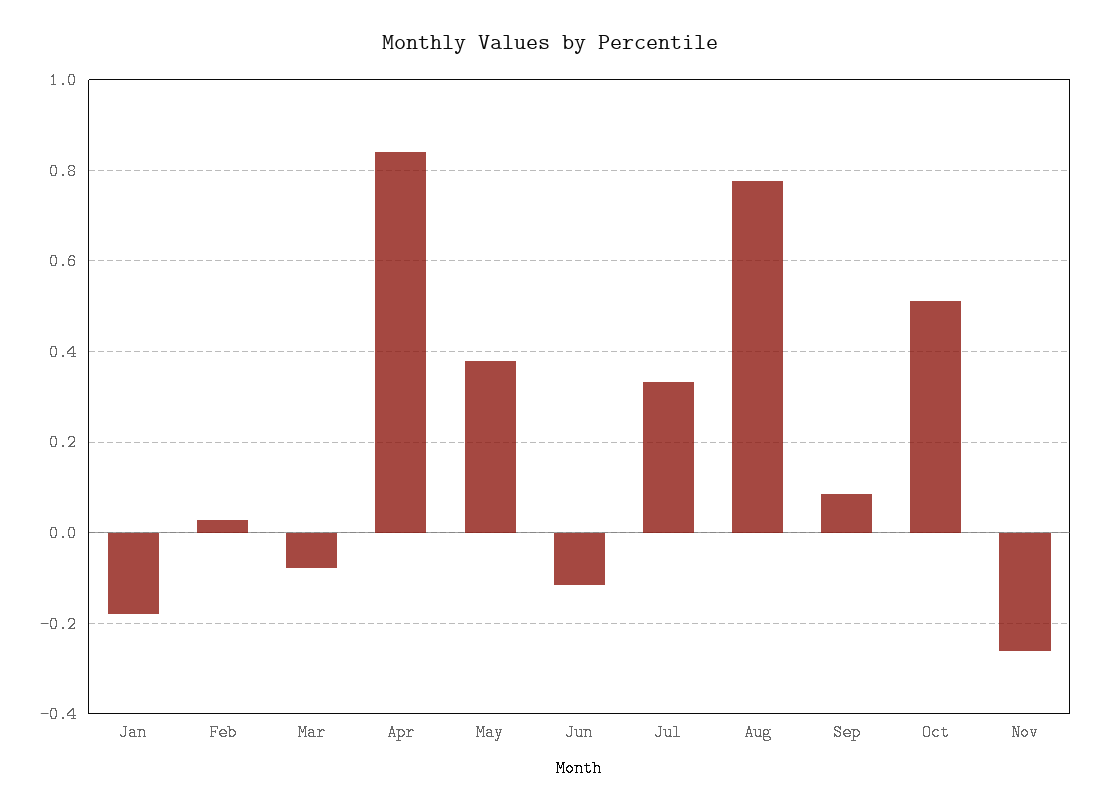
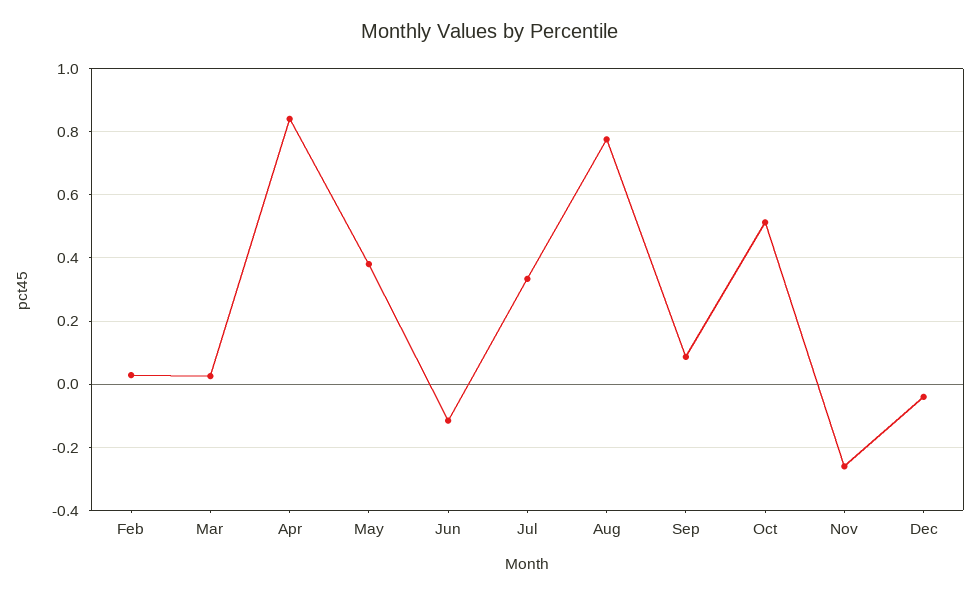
Jan: -0.18 -> none
Mar: -0.08 -> 0.02
Dec: none -> -0.04

